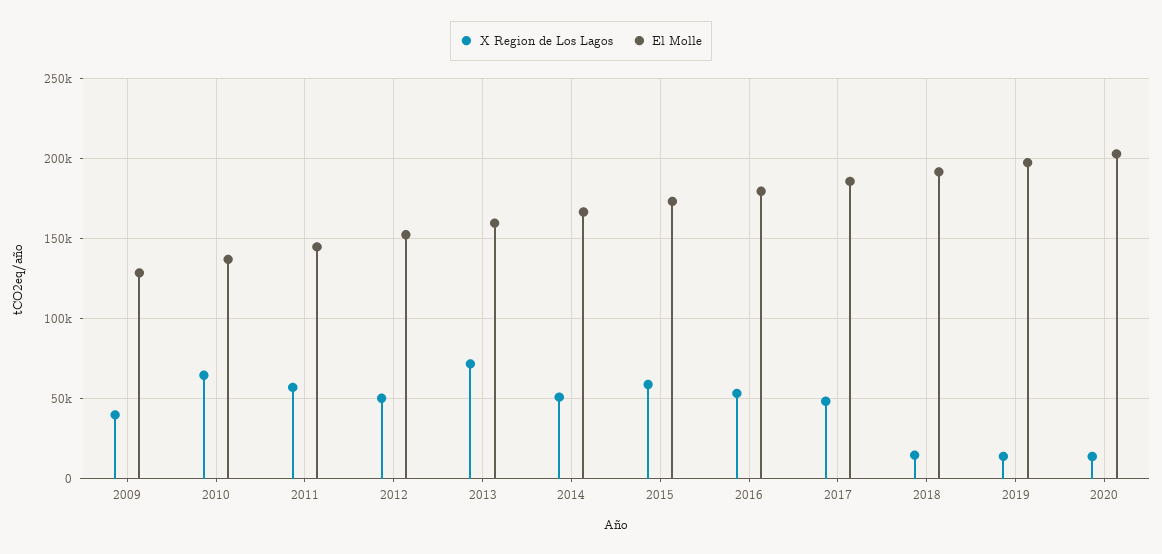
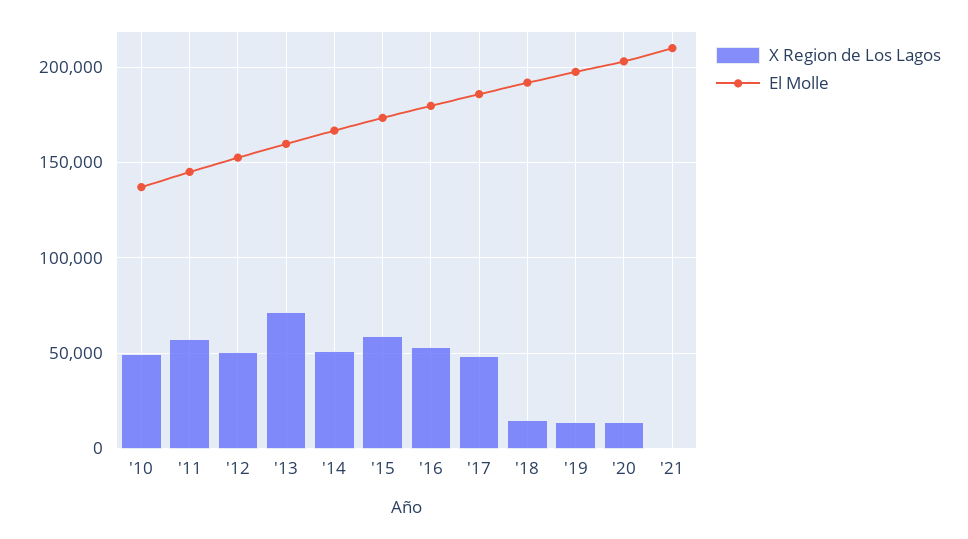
X Region de Los Lagos, 2009: 40000 -> none
El Molle, 2009: 130000 -> none
X Region de Los Lagos, 2010: 65000 -> 50000
X Region de Los Lagos, '21: none -> 0
El Molle, '21: none -> 210000

